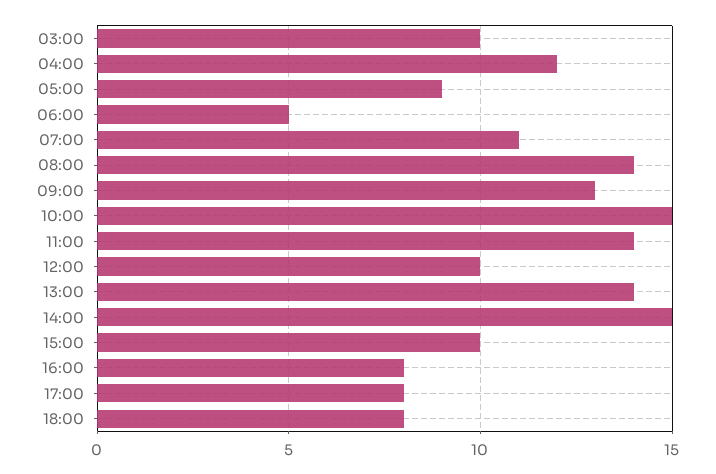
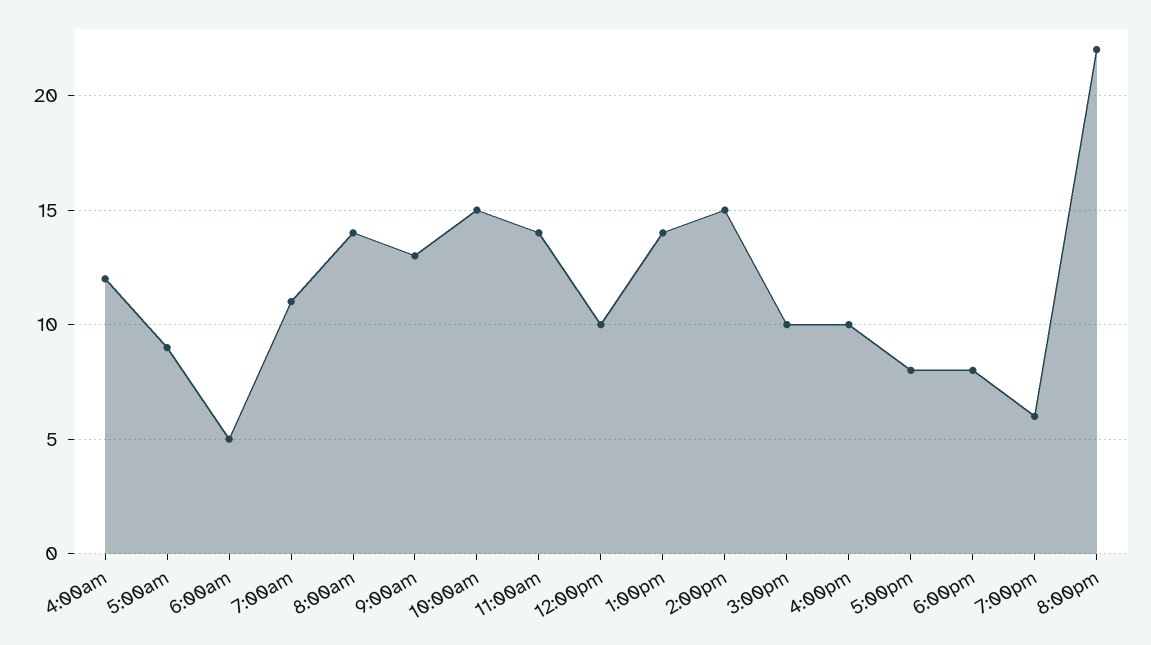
03:00: 10 -> none
16:00: 8 -> 10
7:00pm: none -> 6
8:00pm: none -> 22

